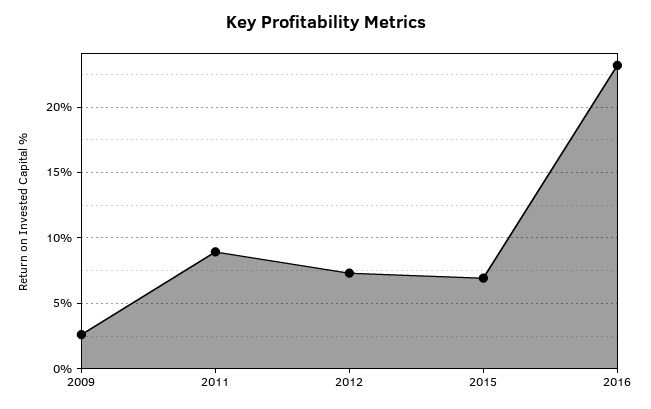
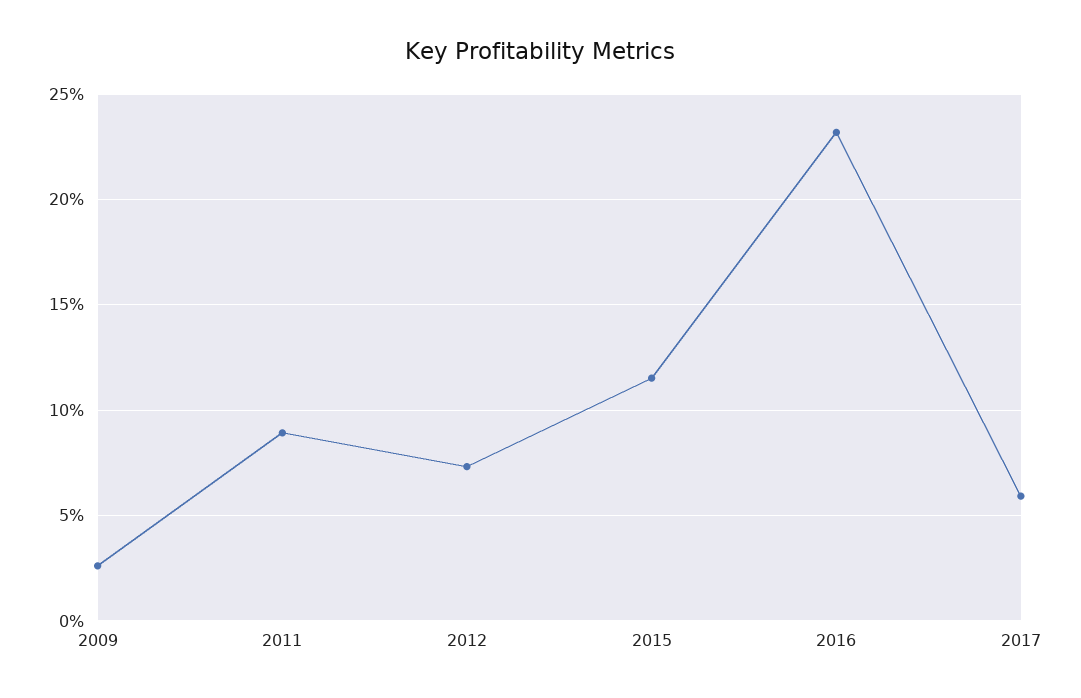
2015: 7 -> 11.5
2017: none -> 6

